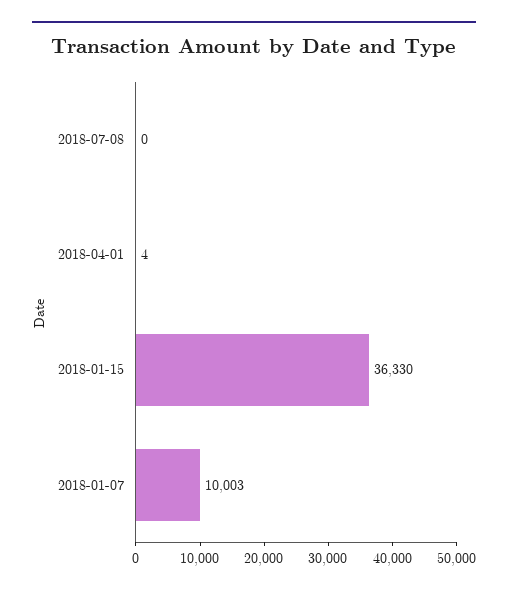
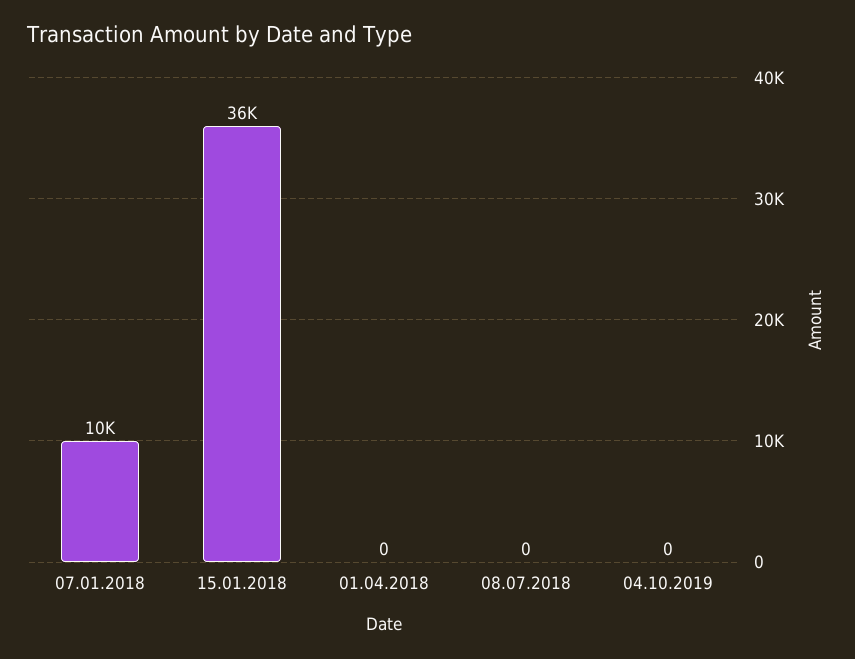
2018-04-01: 4 -> 0
04.10.2019: none -> 0

